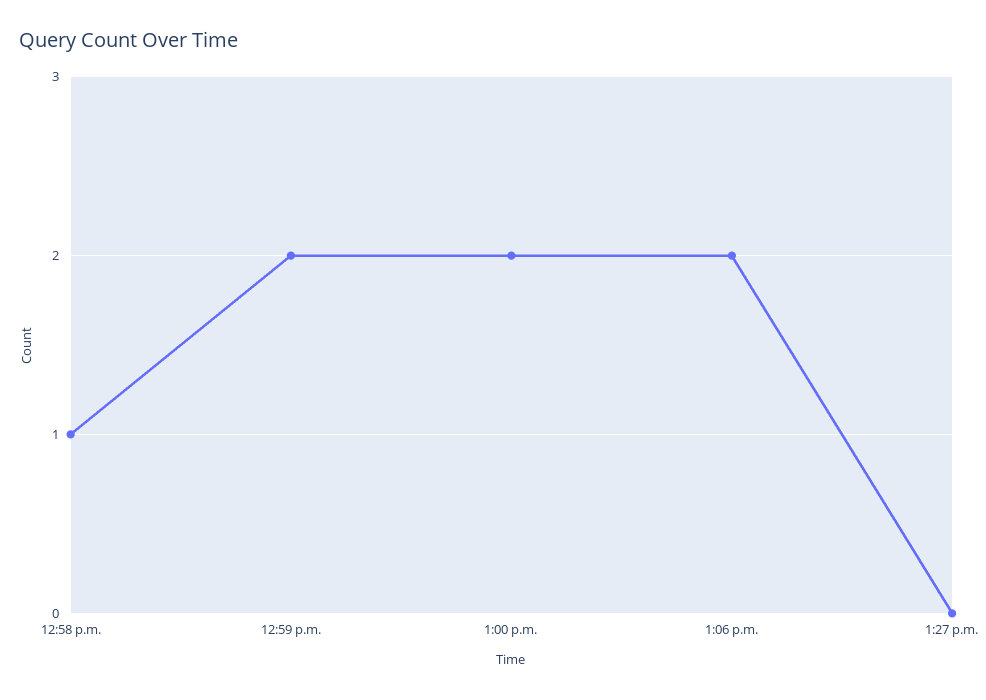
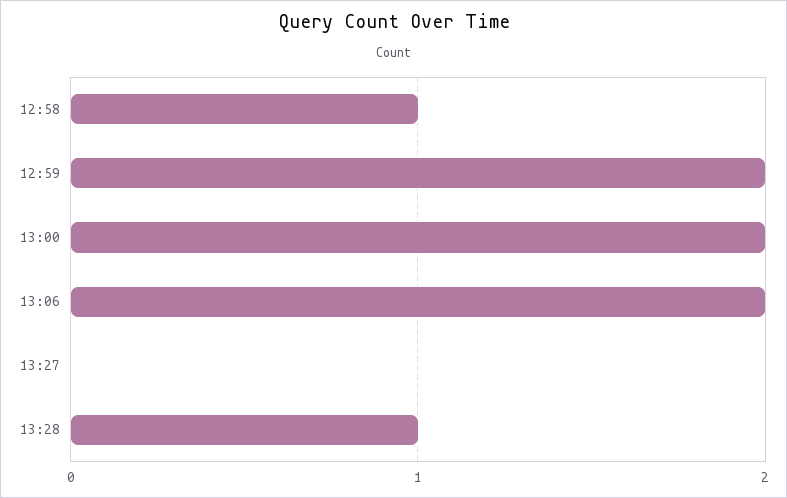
13:28: none -> 1

